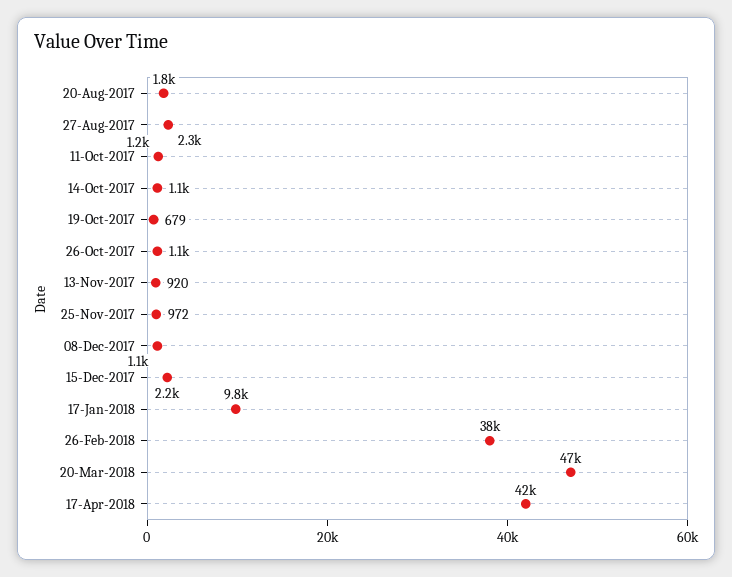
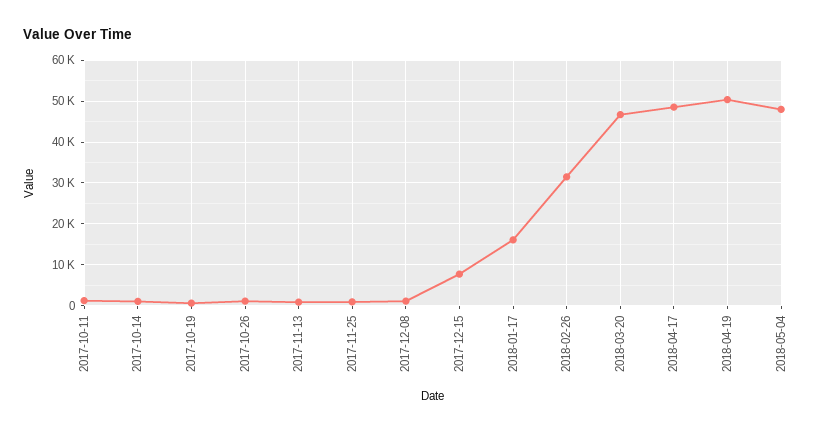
20-Aug-2017: 1800 -> none
27-Aug-2017: 2300 -> none
15-Dec-2017: 2200 -> 8000
17-Jan-2018: 9800 -> 16000
26-Feb-2018: 38000 -> 32000
17-Apr-2018: 42000 -> 48000
2018-04-19: none -> 50000
2018-05-04: none -> 48000

